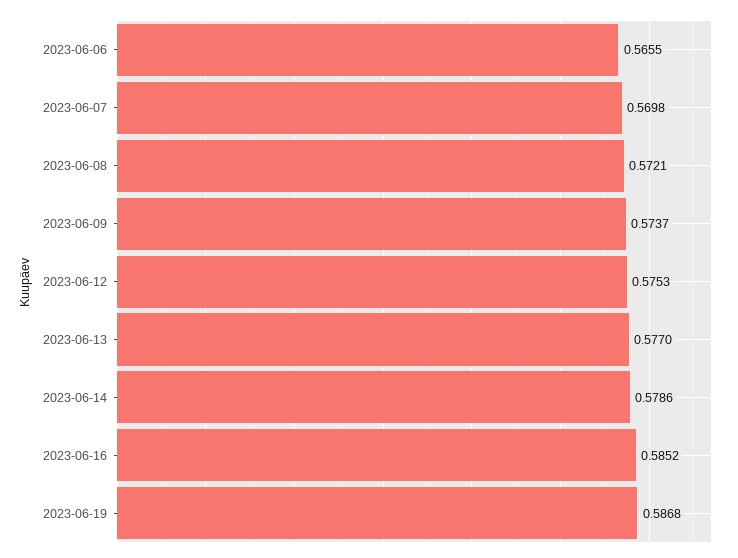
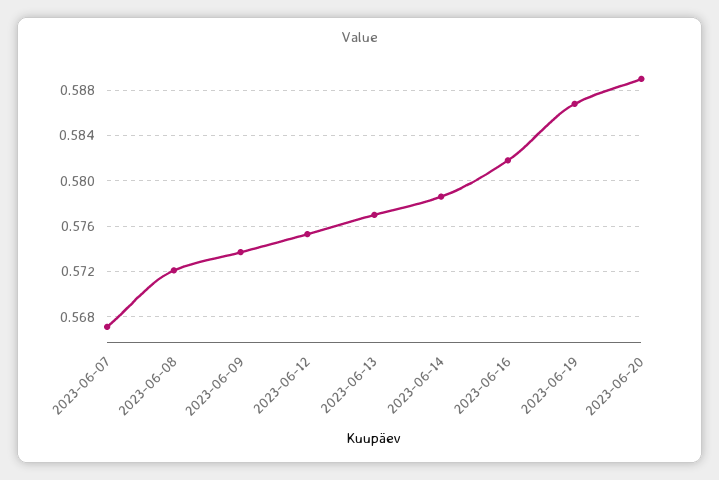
2023-06-06: 0.5655 -> none
2023-06-07: 0.5698 -> 0.567
2023-06-16: 0.5852 -> 0.582
2023-06-20: none -> 0.589

